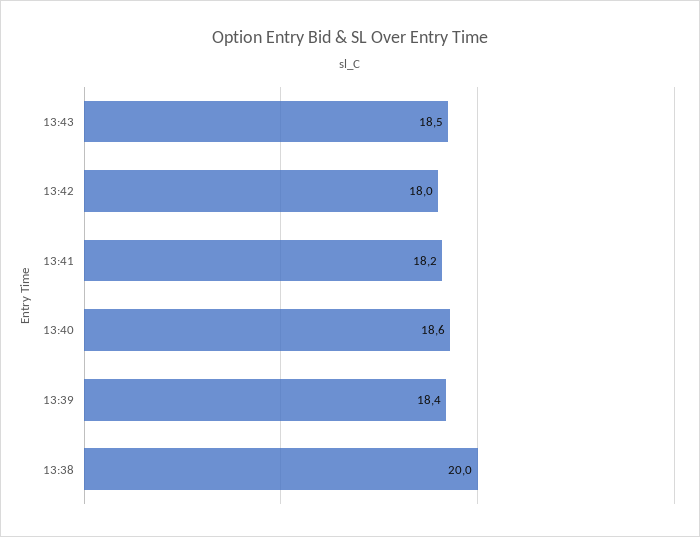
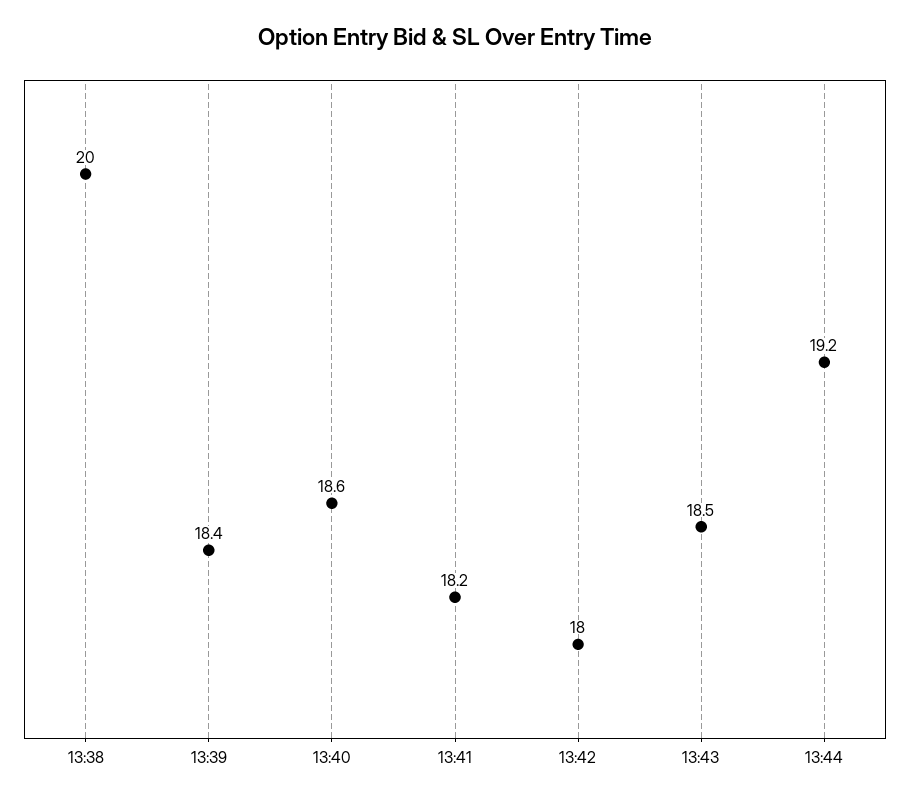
13:44: none -> 19.2

